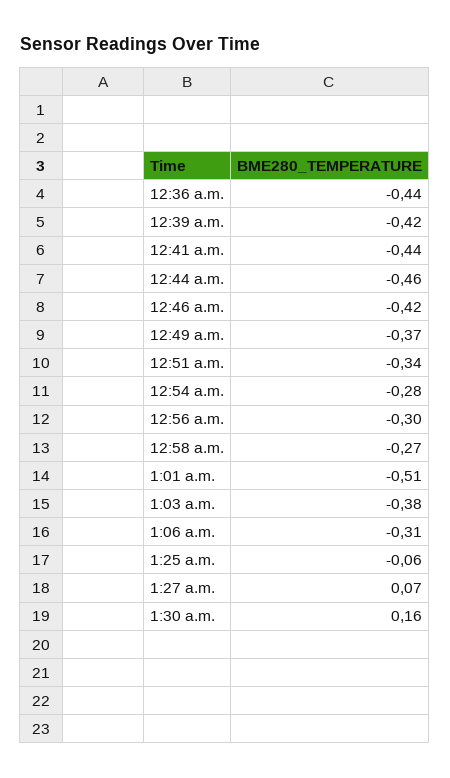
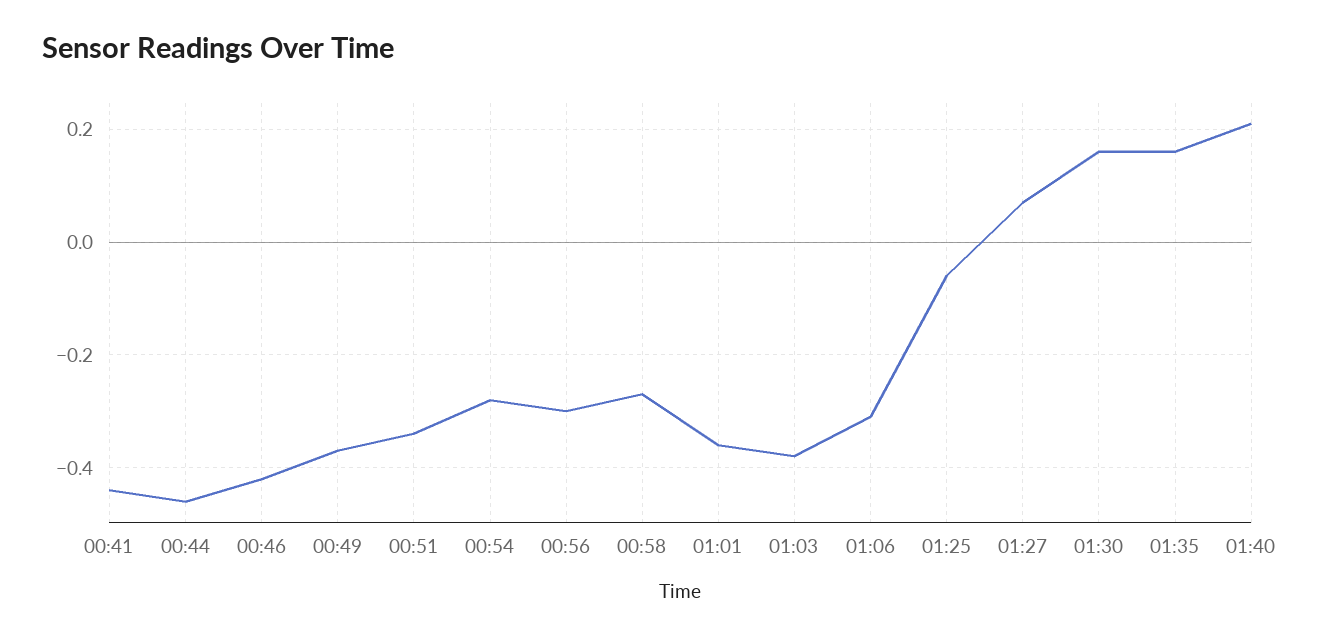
12:36 a.m.: -0.44 -> none
12:39 a.m.: -0.42 -> none
1:01 a.m.: -0.51 -> -0.35
01:35: none -> 0.15
01:40: none -> 0.2

